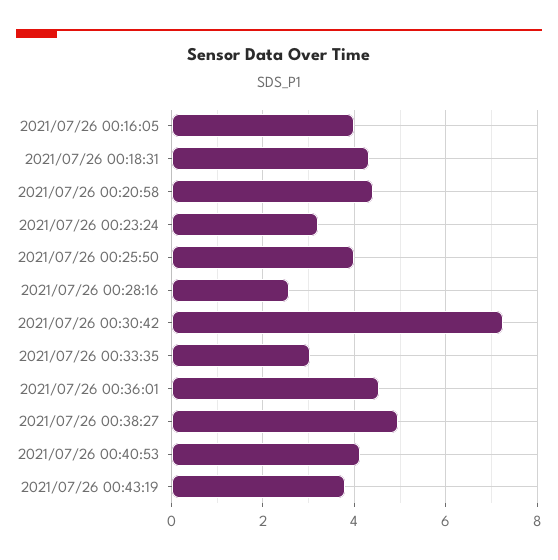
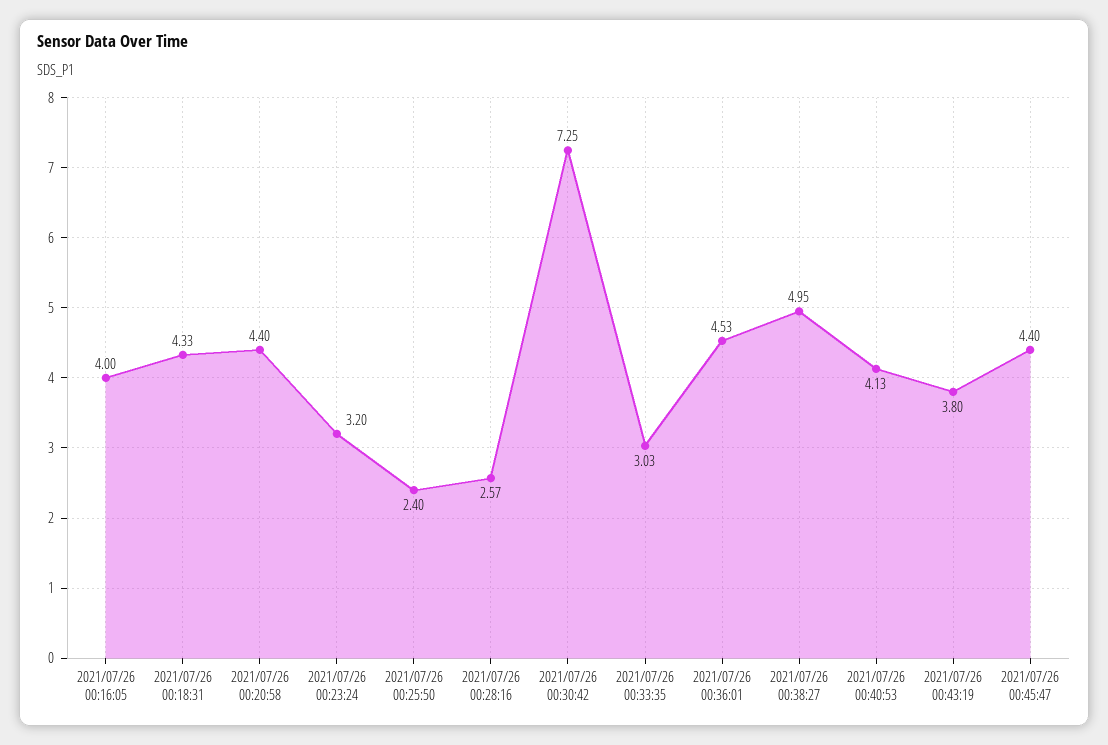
2021/07/26 00:25:50: 4 -> 2.4
2021/07/26 00:45:47: none -> 4.4

